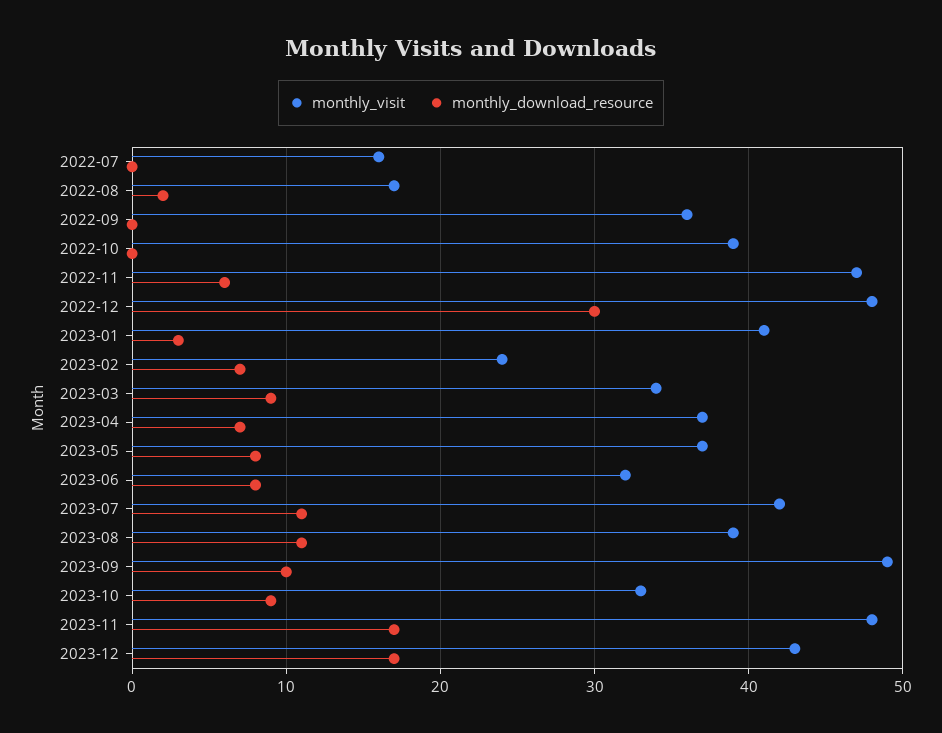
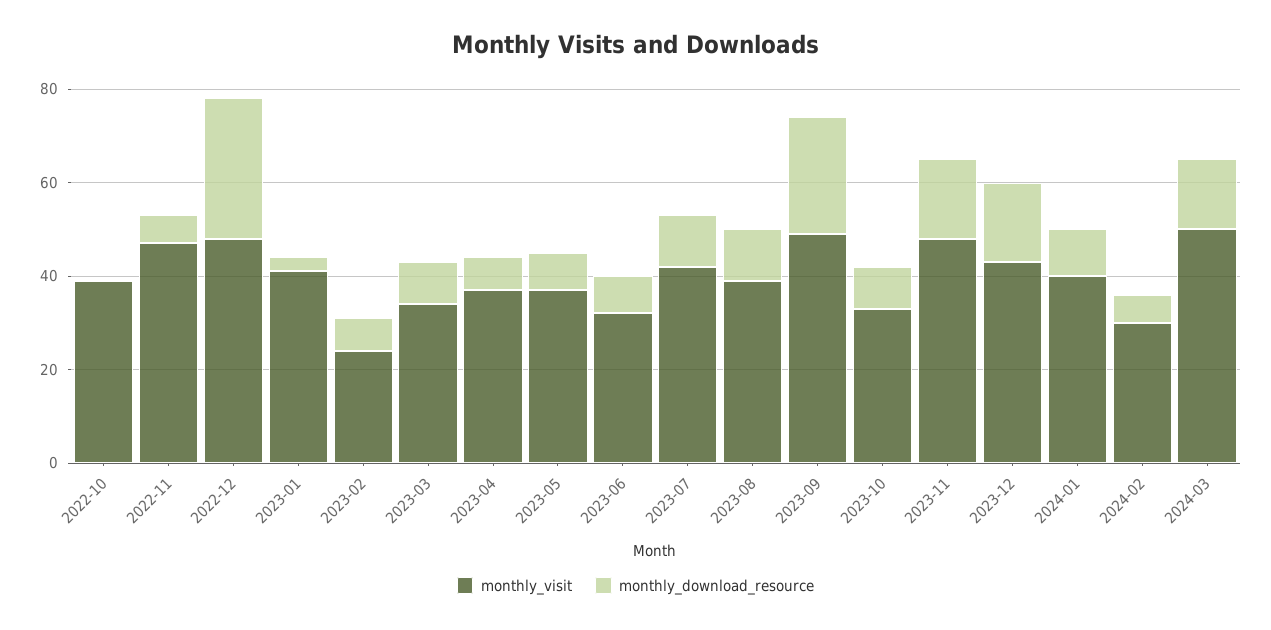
monthly_visit, 2022-07: 16 -> none
monthly_download_resource, 2022-07: 0 -> none
monthly_visit, 2022-08: 17 -> none
monthly_download_resource, 2022-08: 2 -> none
monthly_visit, 2022-09: 36 -> none
monthly_download_resource, 2022-09: 0 -> none
monthly_download_resource, 2023-09: 10 -> 25
monthly_visit, 2024-01: none -> 40
monthly_download_resource, 2024-01: none -> 10
monthly_visit, 2024-02: none -> 30
monthly_download_resource, 2024-02: none -> 5
monthly_visit, 2024-03: none -> 50
monthly_download_resource, 2024-03: none -> 15

